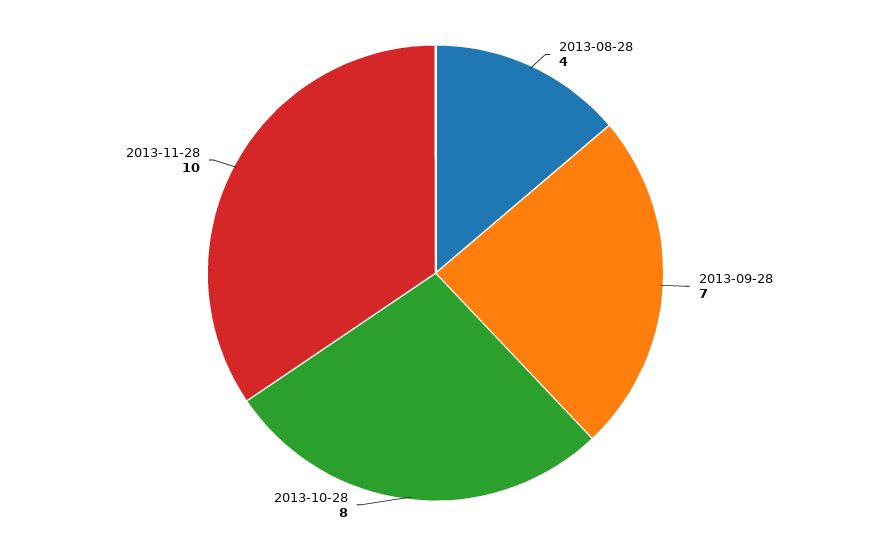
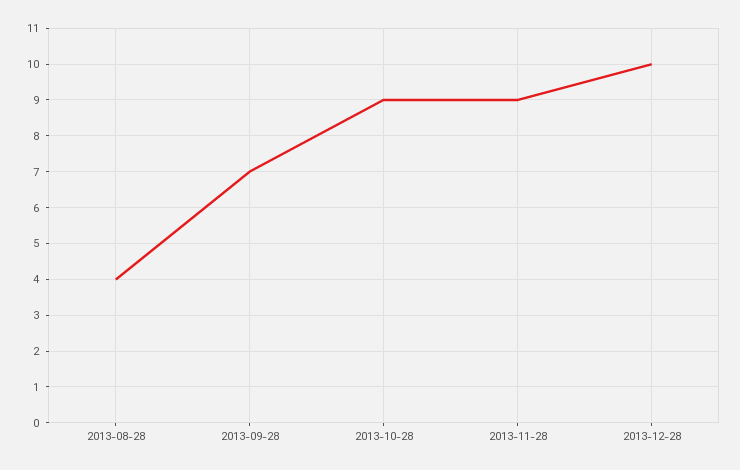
2013-10-28: 8 -> 9
2013-11-28: 10 -> 9
2013-12-28: none -> 10

